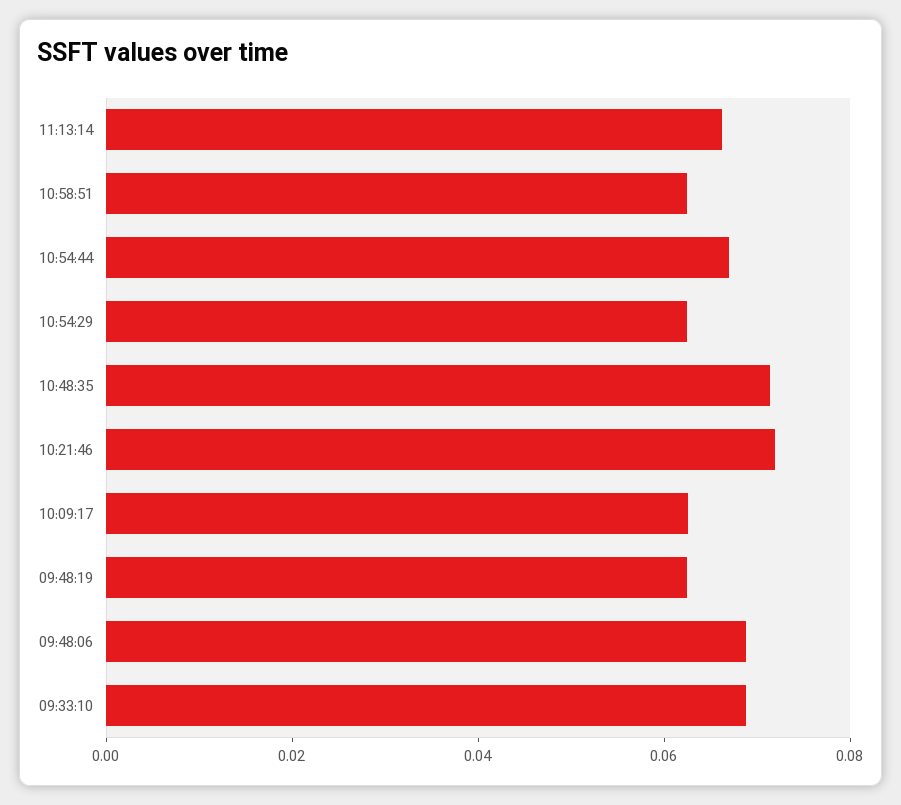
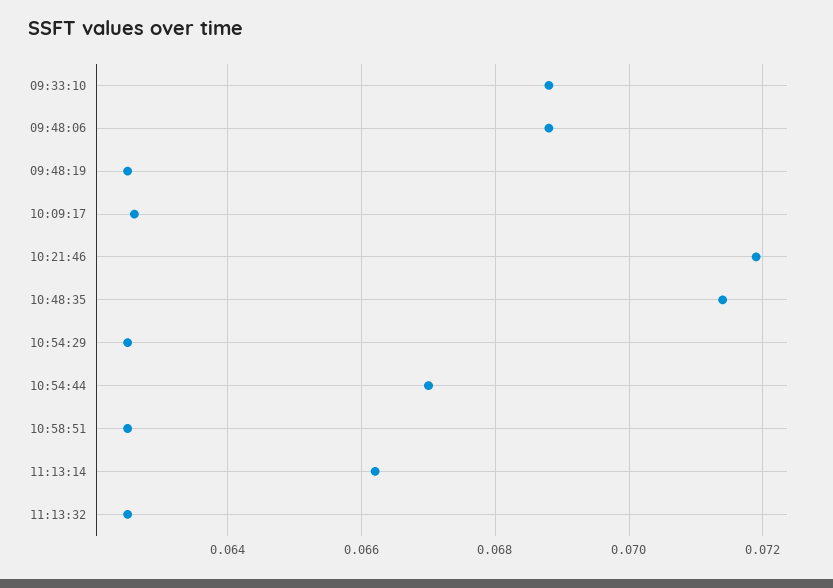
11:13:32: none -> 0.0625

